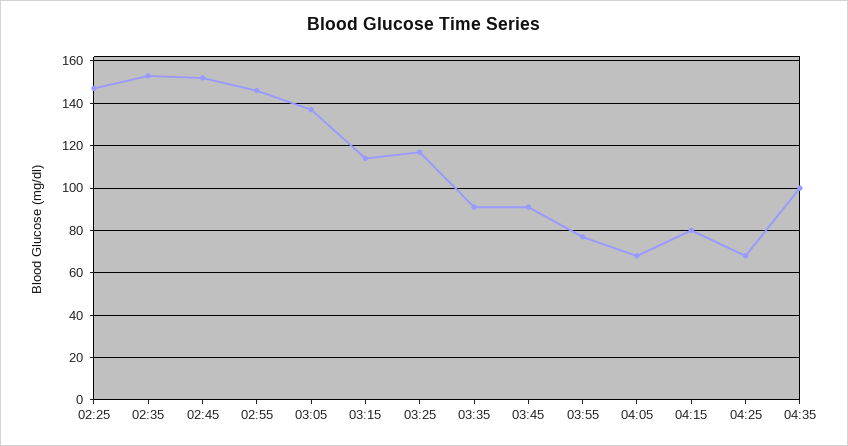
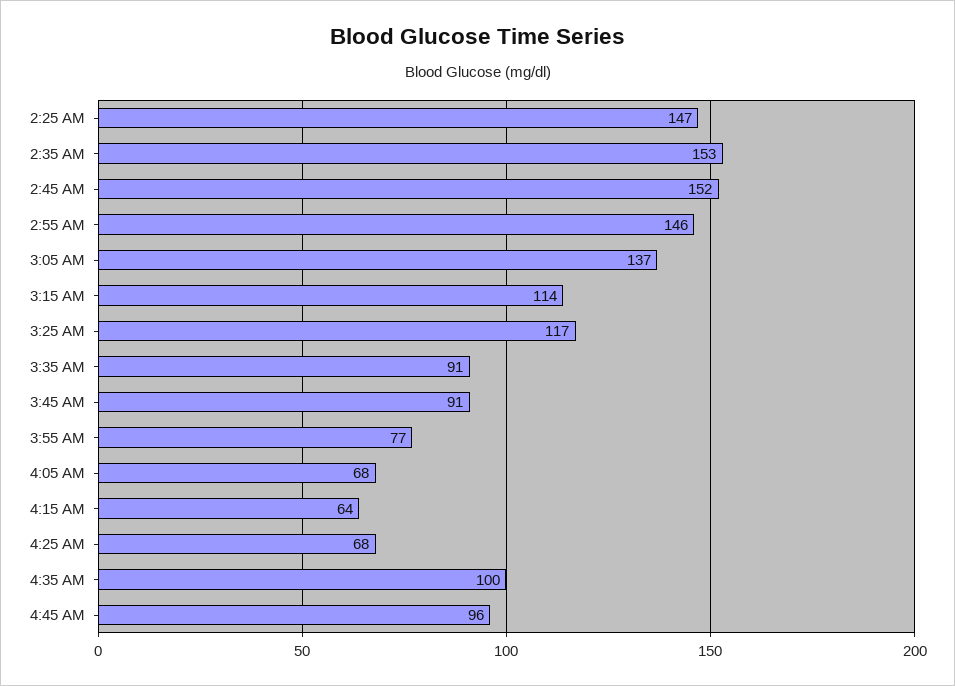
04:15: 80 -> 64
4:45 AM: none -> 96

